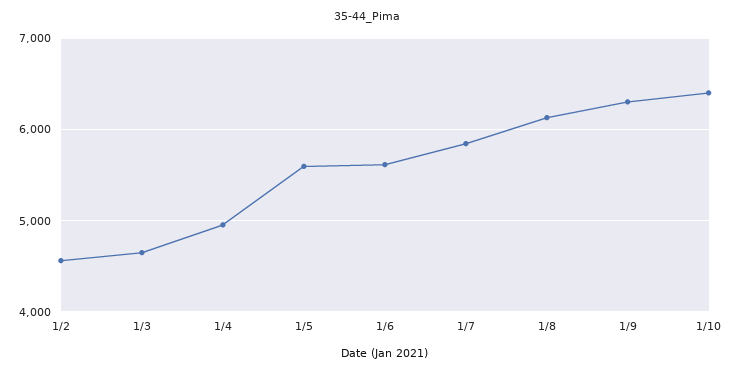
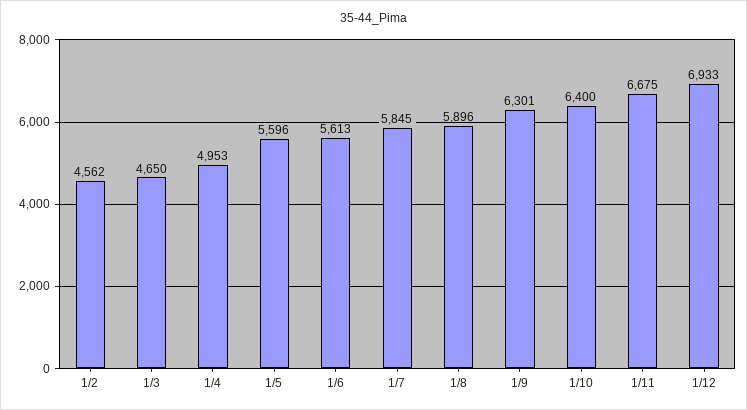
1/8: 6100 -> 5896
1/11: none -> 6675
1/12: none -> 6933

